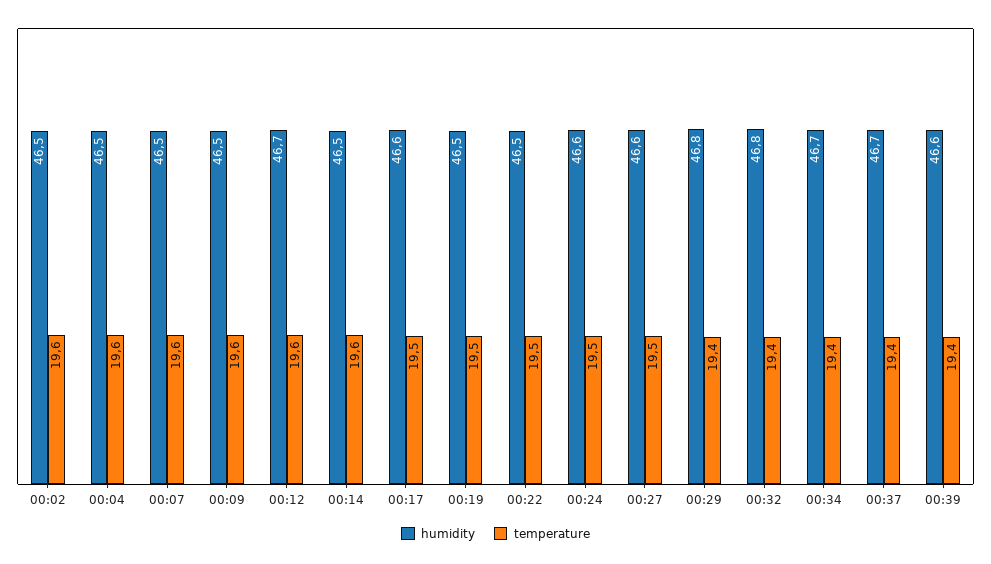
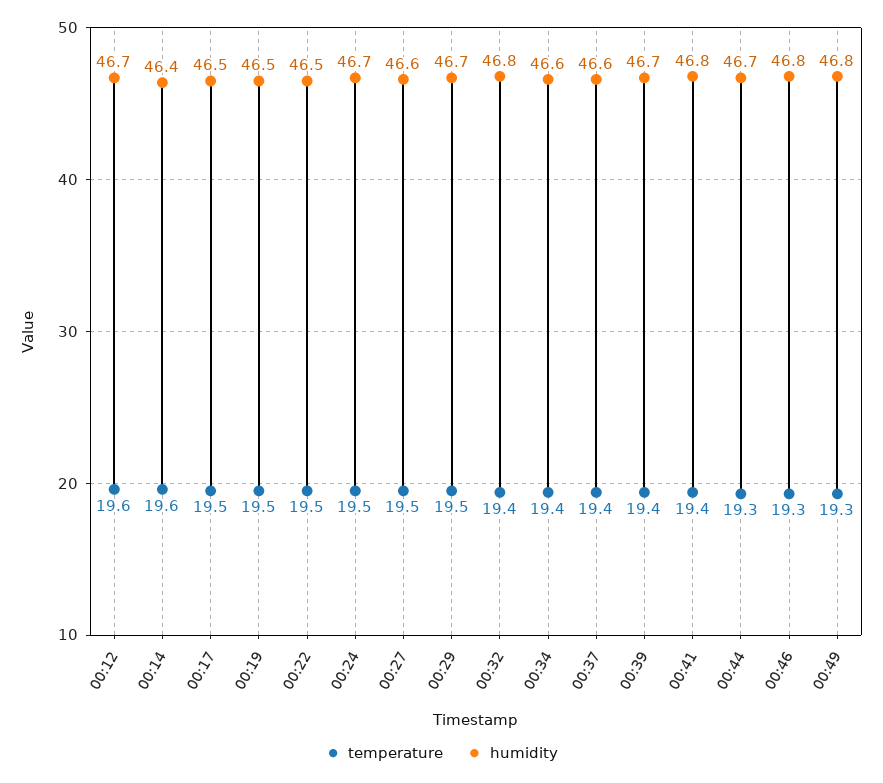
humidity, 00:02: 46.5 -> none
temperature, 00:02: 19.6 -> none
humidity, 00:04: 46.5 -> none
temperature, 00:04: 19.6 -> none
humidity, 00:07: 46.5 -> none
temperature, 00:07: 19.6 -> none
humidity, 00:09: 46.5 -> none
temperature, 00:09: 19.6 -> none
humidity, 00:14: 46.5 -> 46.4
humidity, 00:17: 46.6 -> 46.5
humidity, 00:24: 46.6 -> 46.7
humidity, 00:29: 46.8 -> 46.7
temperature, 00:29: 19.4 -> 19.5
humidity, 00:34: 46.7 -> 46.6
humidity, 00:37: 46.7 -> 46.6
humidity, 00:39: 46.6 -> 46.7
temperature, 00:41: none -> 19.4
humidity, 00:41: none -> 46.8
temperature, 00:44: none -> 19.3
humidity, 00:44: none -> 46.7
temperature, 00:46: none -> 19.3
humidity, 00:46: none -> 46.8
temperature, 00:49: none -> 19.3
humidity, 00:49: none -> 46.8

